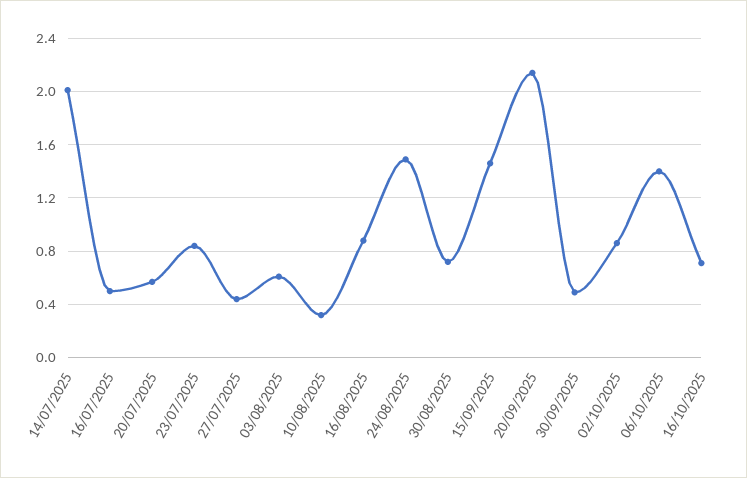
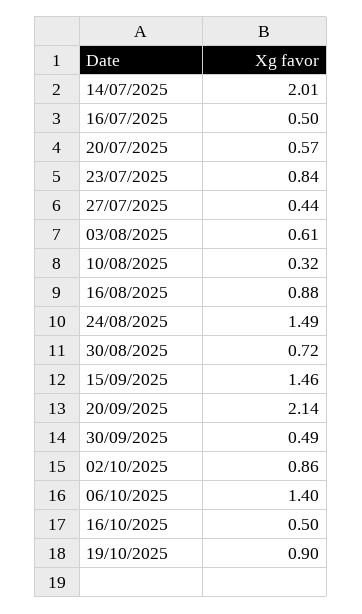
16/10/2025: 0.7 -> 0.5
19/10/2025: none -> 0.9

